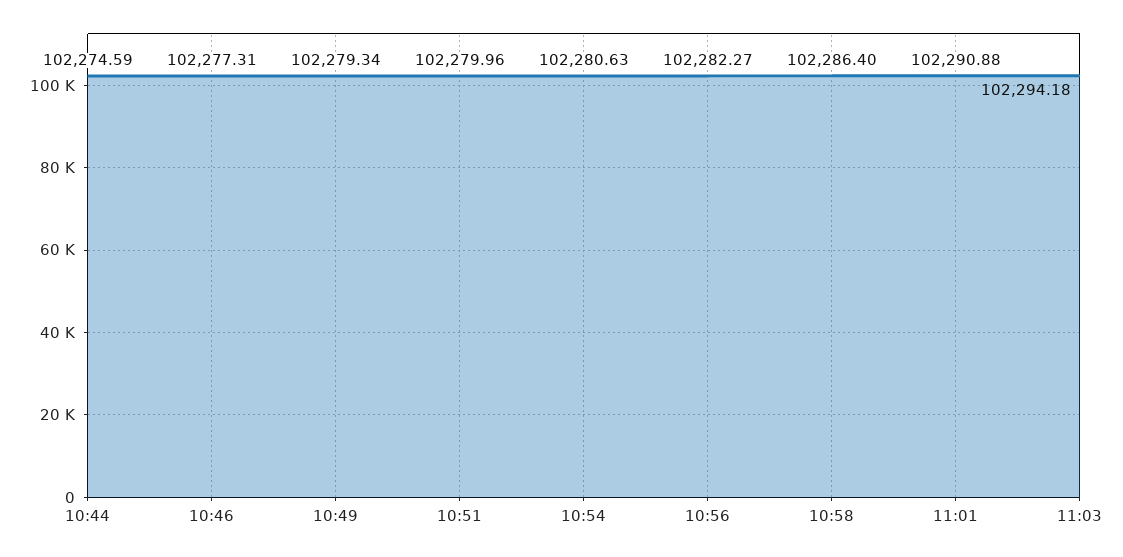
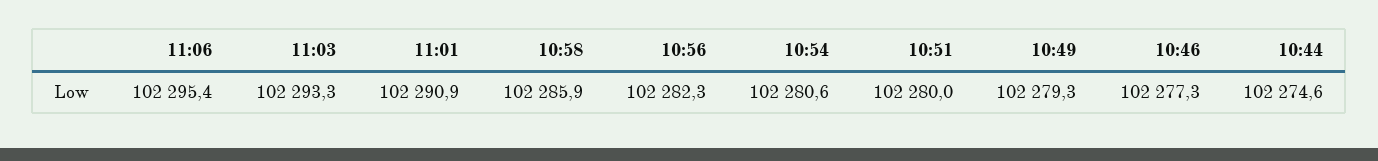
10:58: 102286.4 -> 102285.9
11:03: 102294.18 -> 102293.3
11:06: none -> 102295.4

